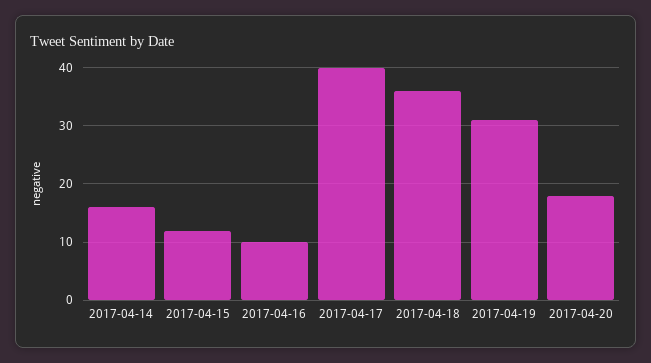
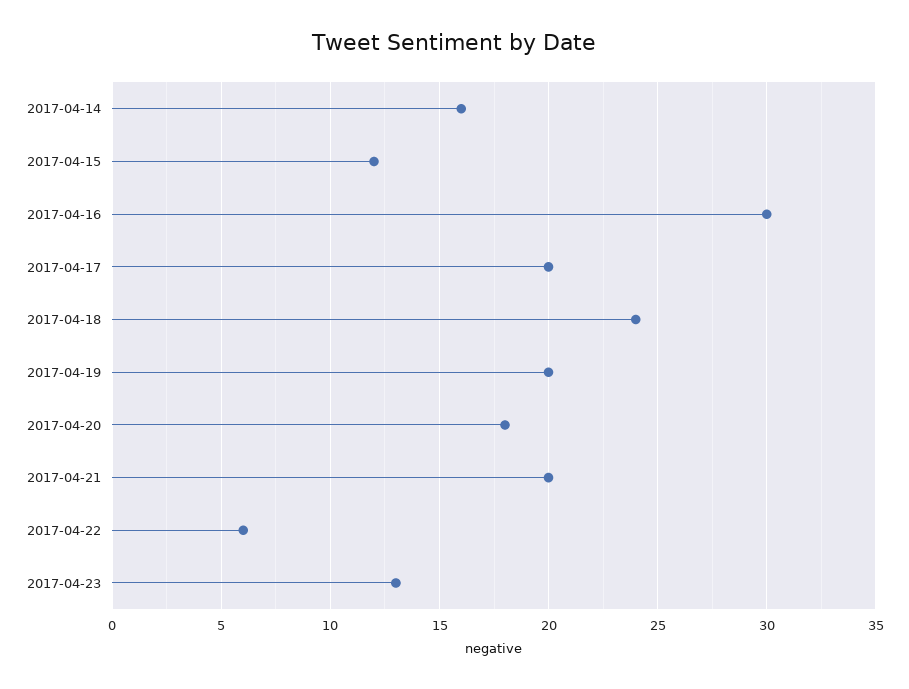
2017-04-16: 10 -> 30
2017-04-17: 40 -> 20
2017-04-18: 35 -> 24
2017-04-19: 30 -> 20
2017-04-21: none -> 20
2017-04-22: none -> 6
2017-04-23: none -> 13

